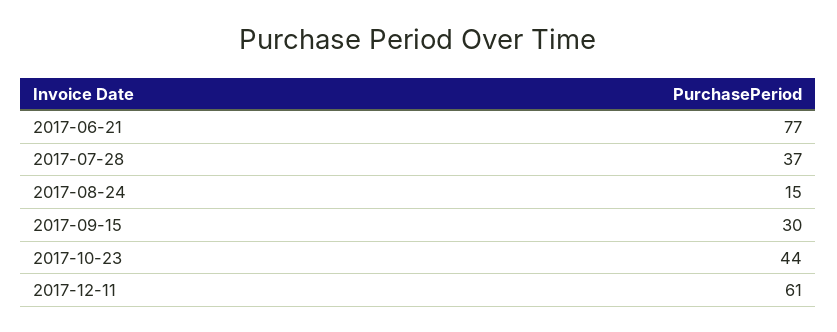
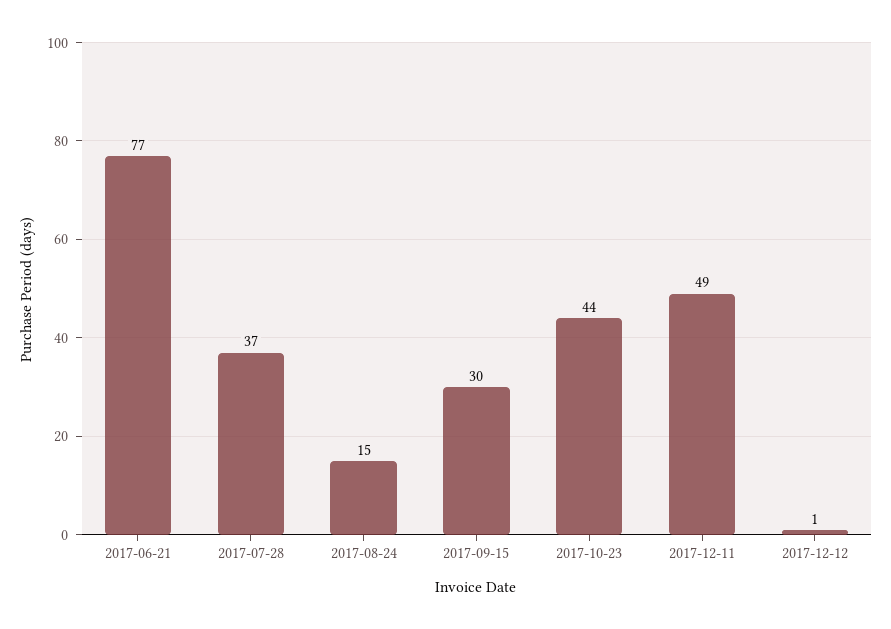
2017-12-11: 61 -> 49
2017-12-12: none -> 1

